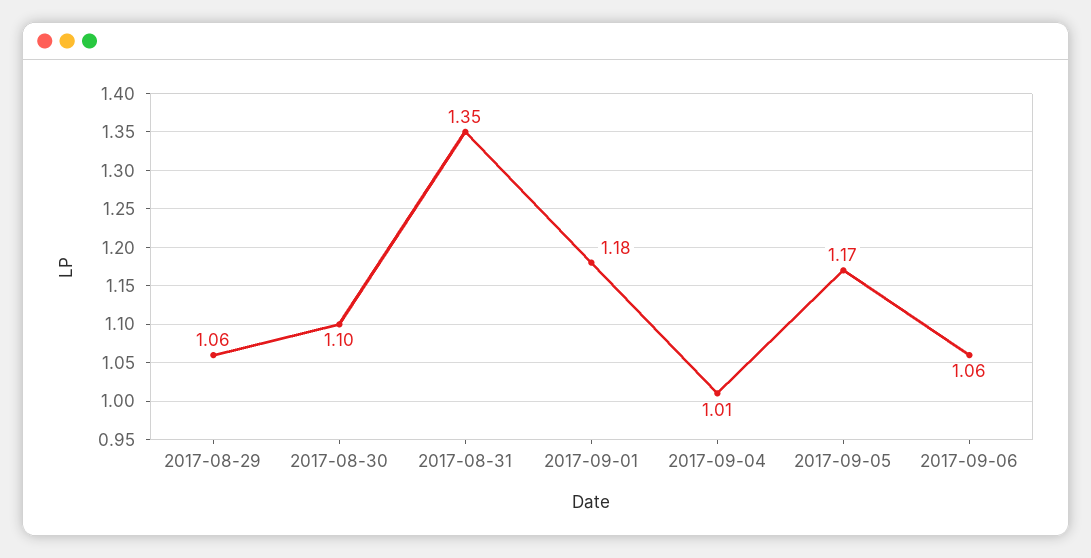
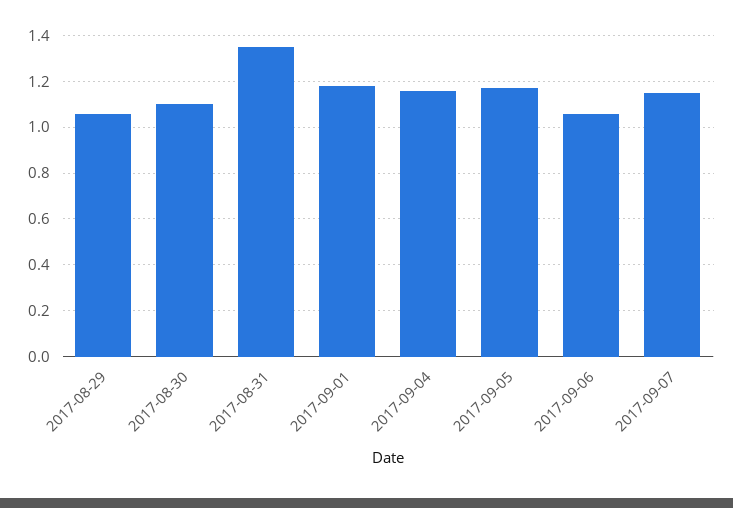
2017-09-04: 1.01 -> 1.15
2017-09-07: none -> 1.15

